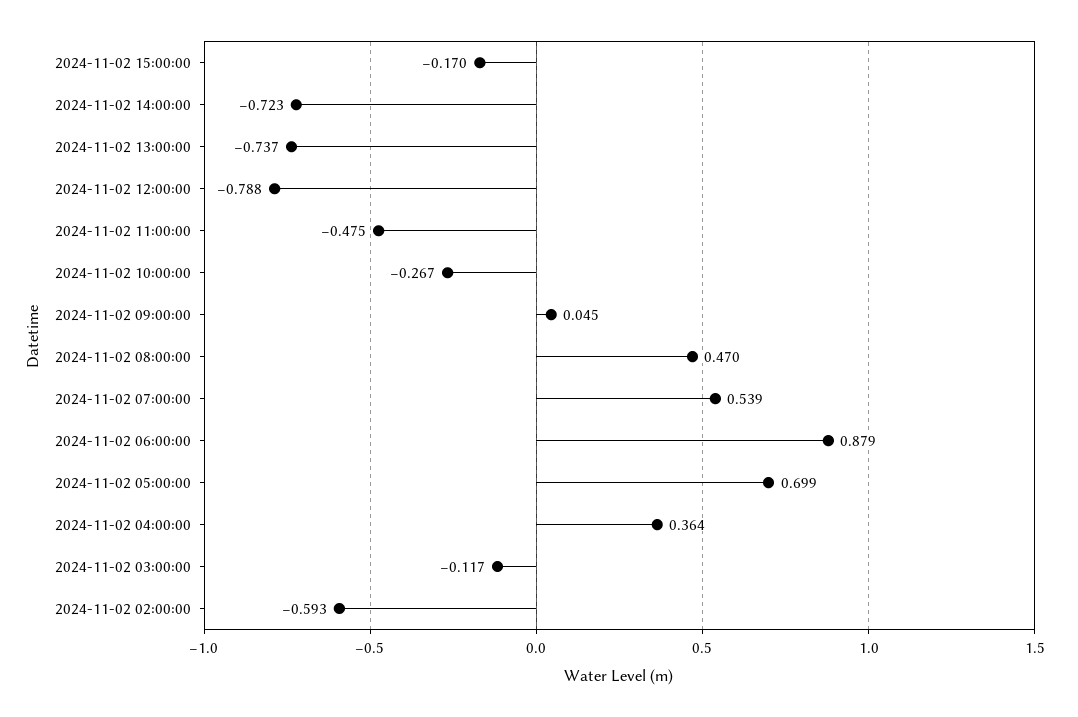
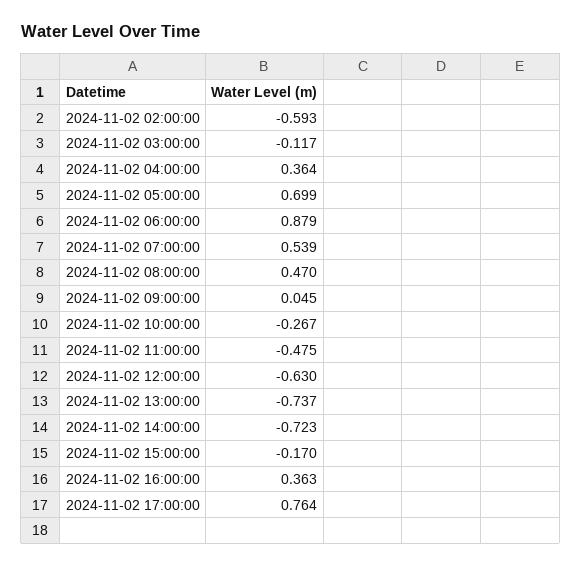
2024-11-02 12:00:00: -0.788 -> -0.63
2024-11-02 16:00:00: none -> 0.363
2024-11-02 17:00:00: none -> 0.764

